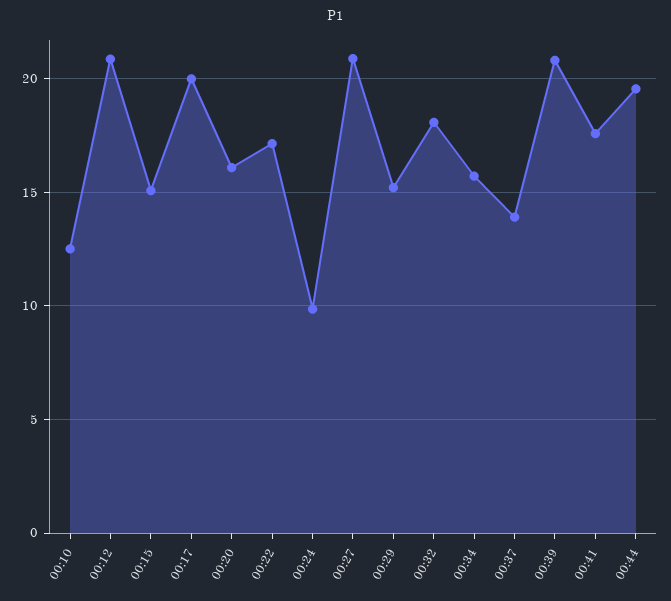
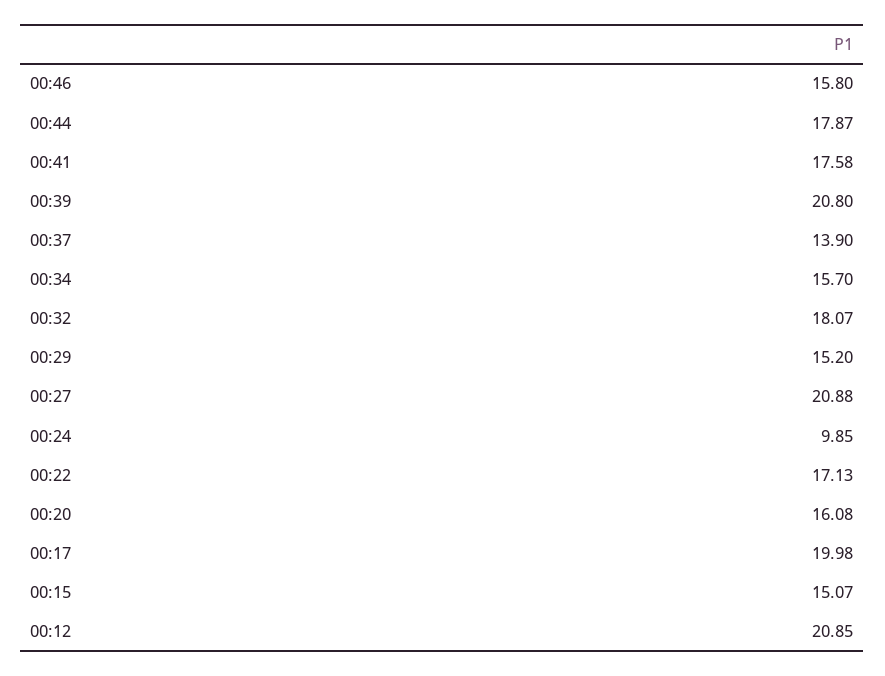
00:10: 12.5 -> none
00:44: 19.5 -> 17.87
00:46: none -> 15.8

